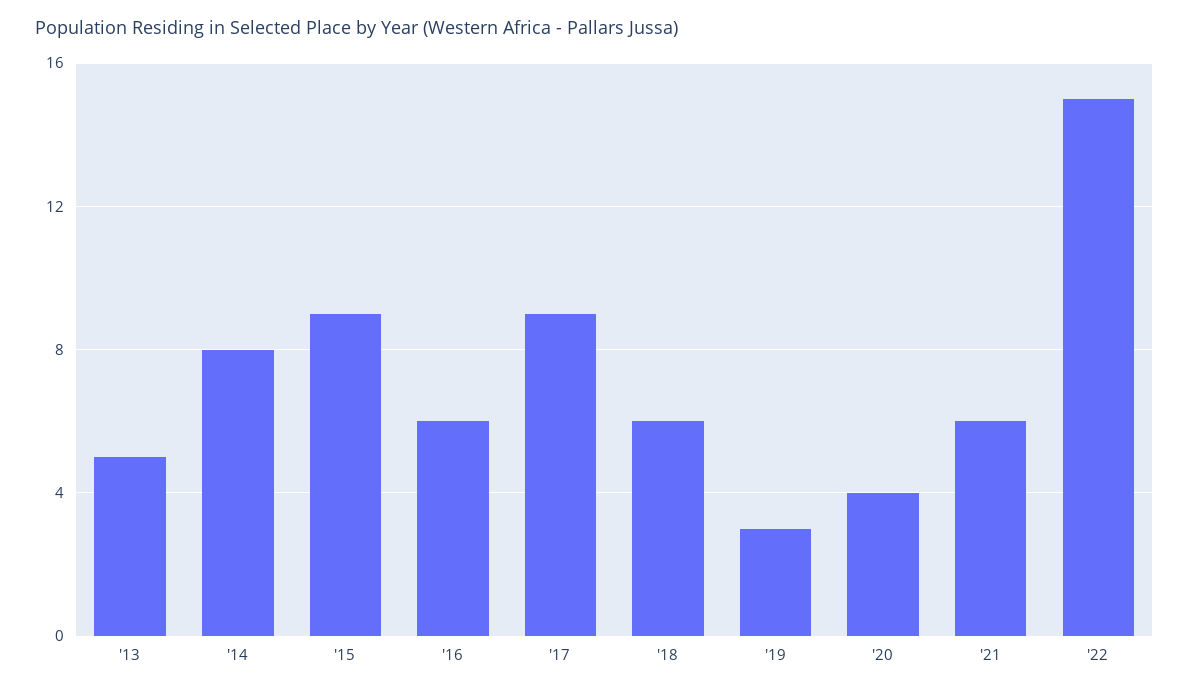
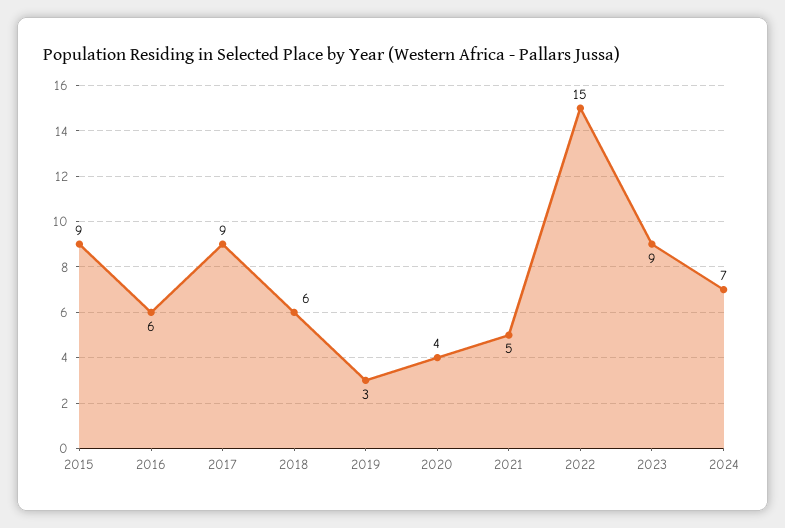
'13: 5 -> none
'14: 8 -> none
'21: 6 -> 5
2023: none -> 9
2024: none -> 7

